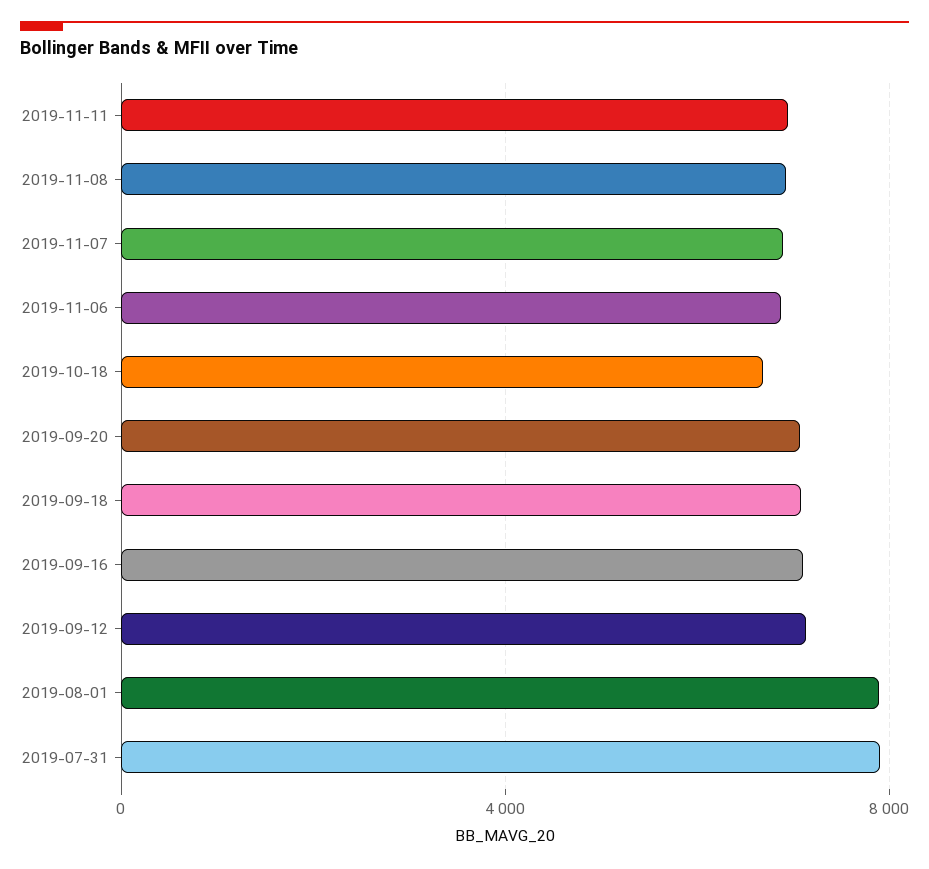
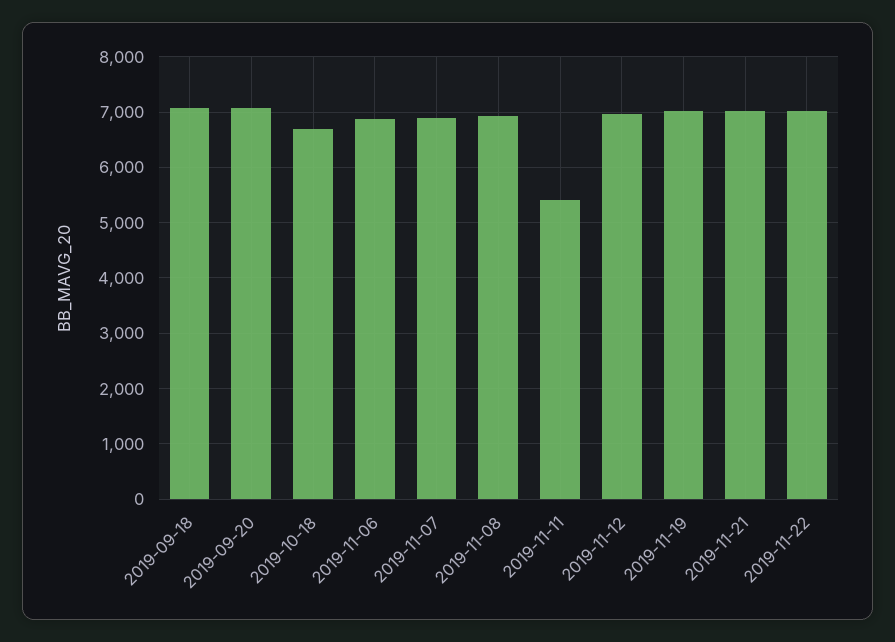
2019-11-11: 7000 -> 5400
2019-09-16: 7000 -> none
2019-09-12: 7000 -> none
2019-08-01: 8000 -> none
2019-07-31: 8000 -> none
2019-11-12: none -> 7000
2019-11-19: none -> 7000
2019-11-21: none -> 7000
2019-11-22: none -> 7000

